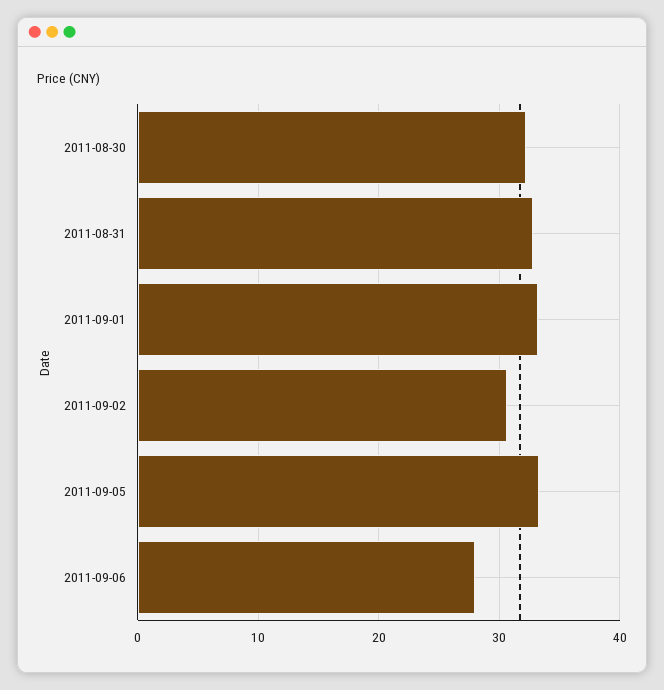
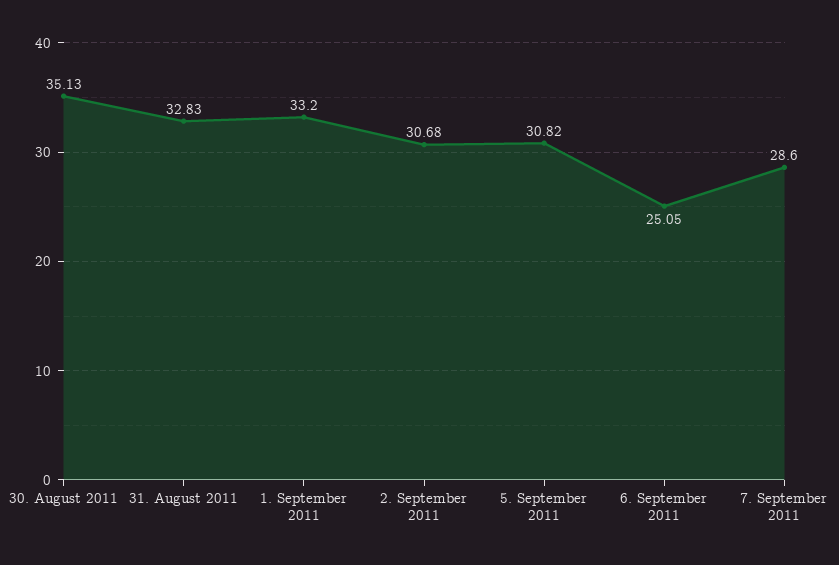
2011-08-30: 32 -> 35.13
2011-09-05: 33 -> 30.82
2011-09-06: 28 -> 25.05
7. September 2011: none -> 28.6

